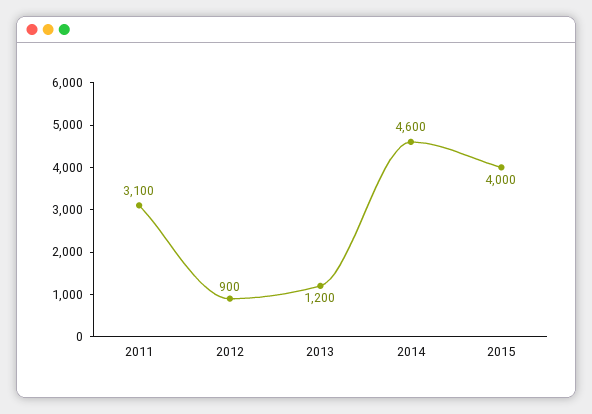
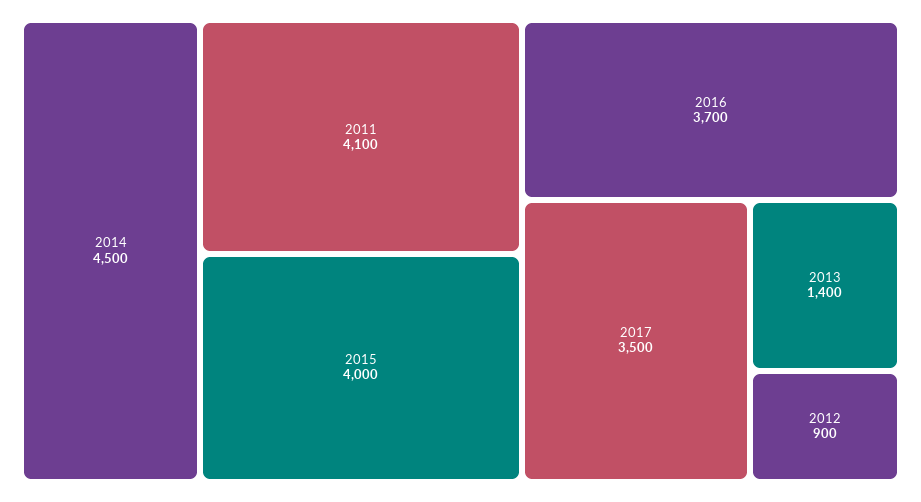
2011: 3100 -> 4100
2013: 1200 -> 1400
2014: 4600 -> 4500
2016: none -> 3700
2017: none -> 3500

